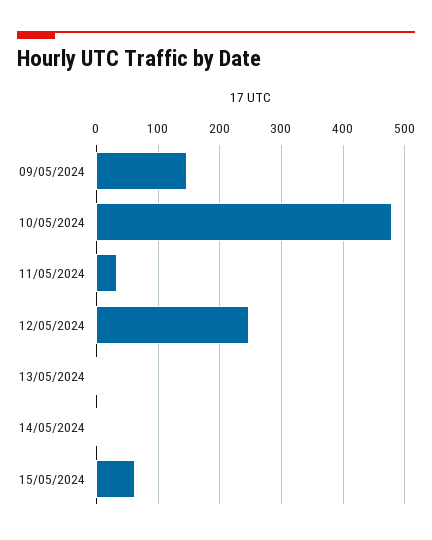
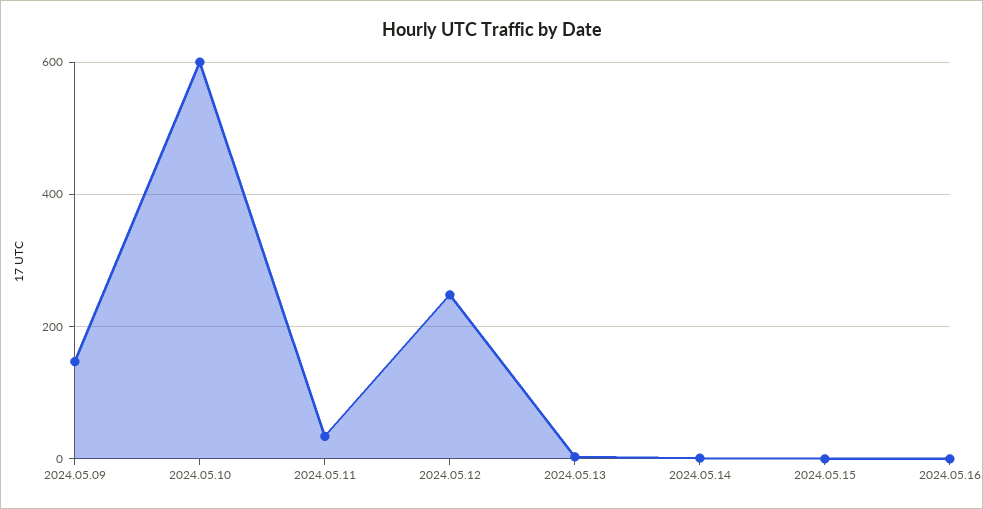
10/05/2024: 480 -> 600
15/05/2024: 60 -> 0
2024.05.16: none -> 0

